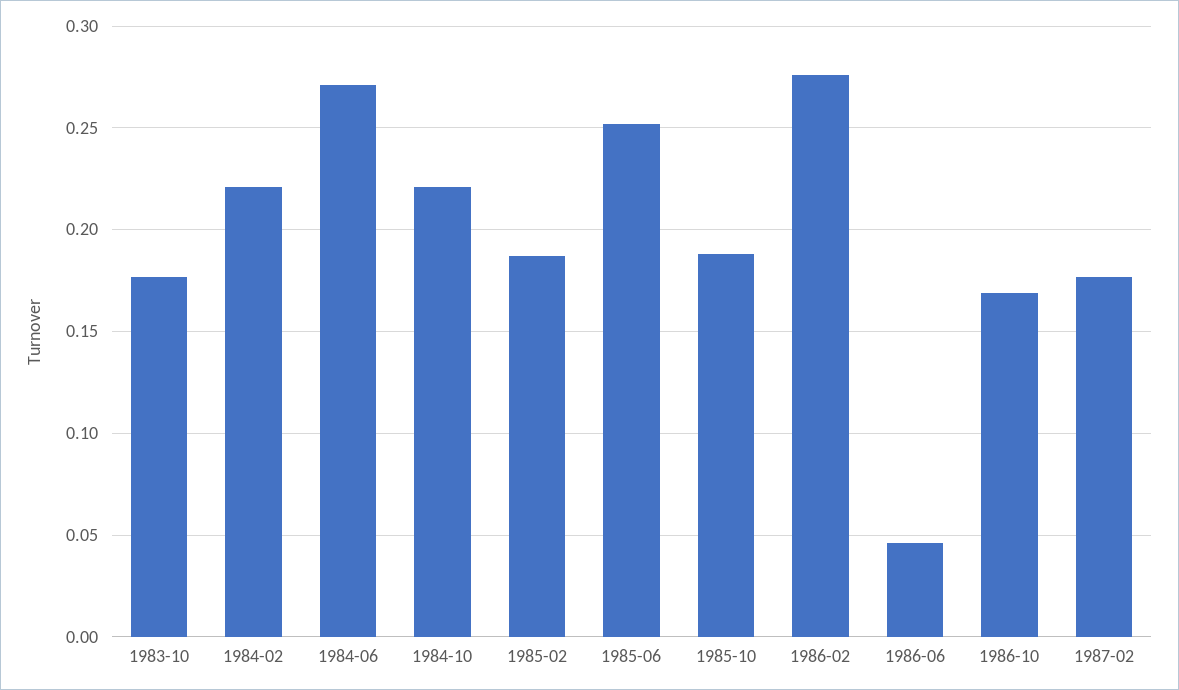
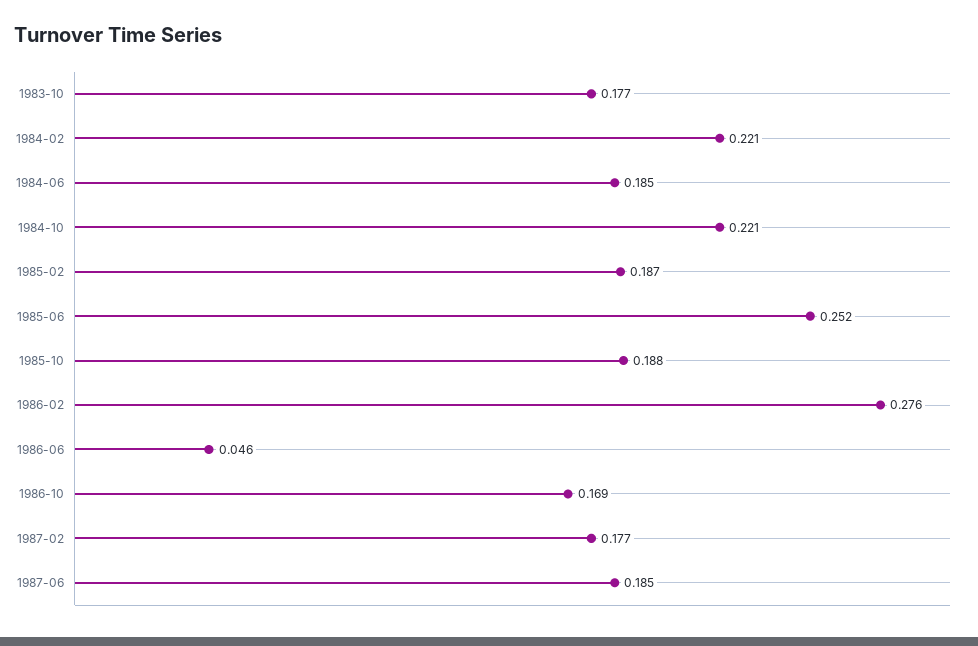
1984-06: 0.27 -> 0.185
1987-06: none -> 0.185

